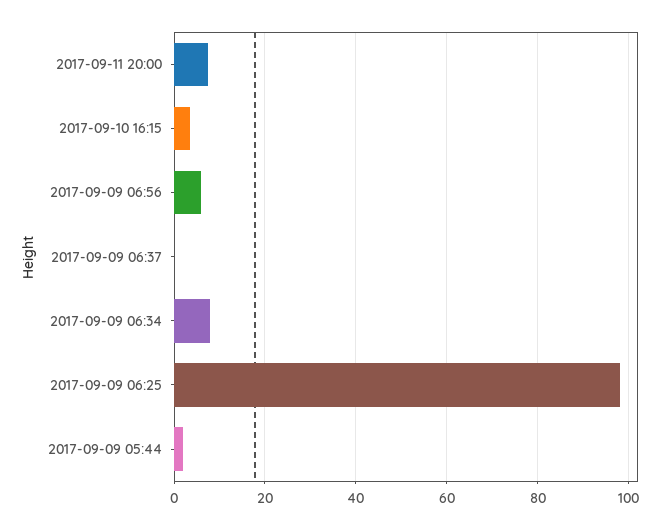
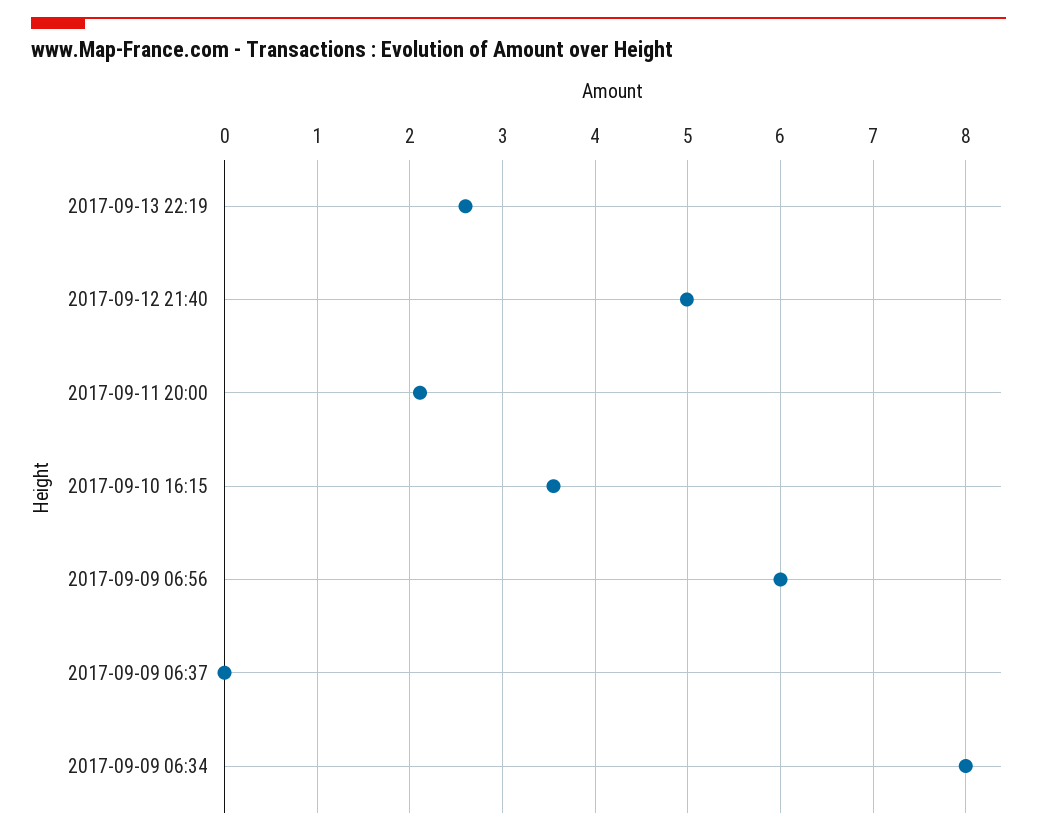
2017-09-11 20:00: 8 -> 2.1
2017-09-09 06:25: 98 -> none
2017-09-09 05:44: 2 -> none
2017-09-13 22:19: none -> 2.6
2017-09-12 21:40: none -> 5

